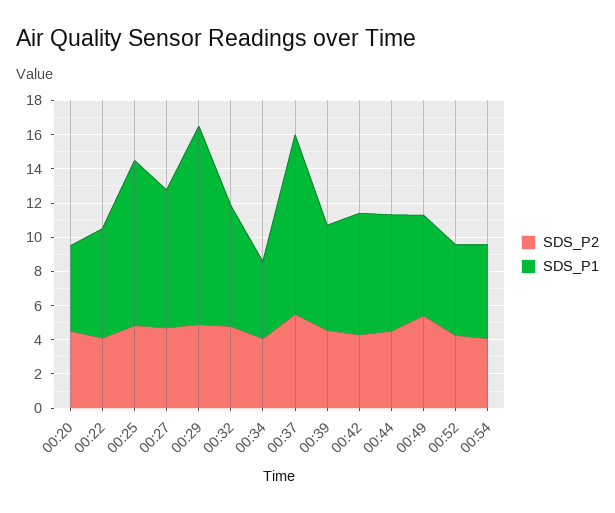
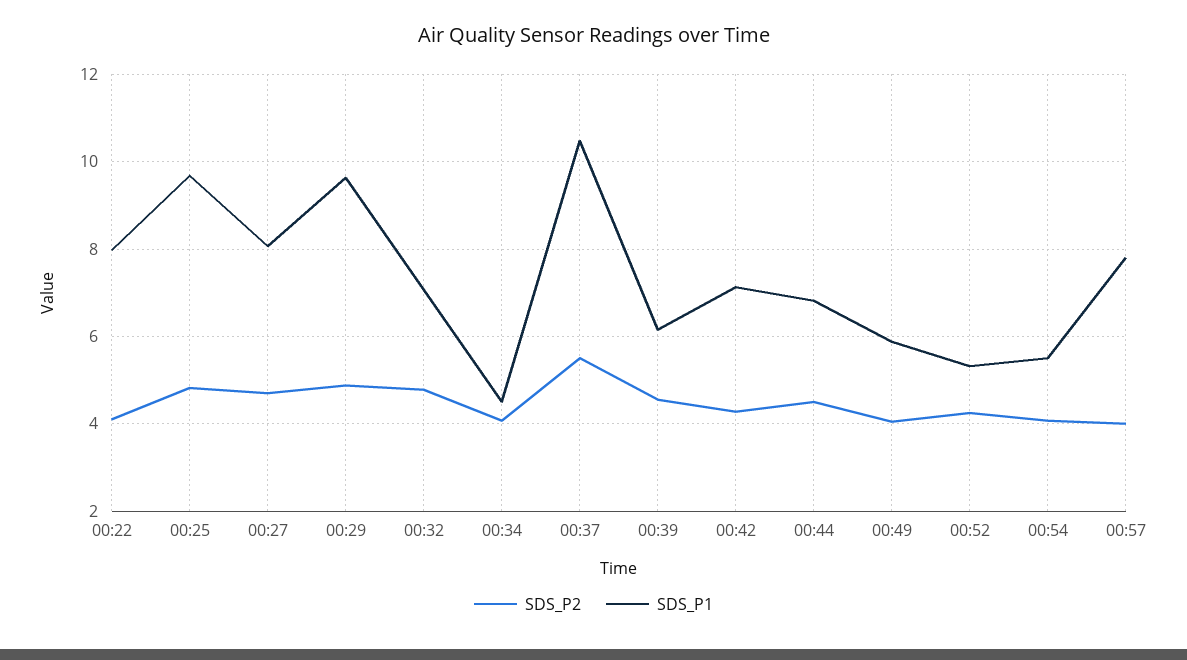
SDS_P2, 00:20: 4.5 -> none
SDS_P1, 00:20: 5 -> none
SDS_P1, 00:22: 6.5 -> 8
SDS_P1, 00:29: 11.5 -> 9.6
SDS_P2, 00:49: 5.5 -> 4
SDS_P2, 00:57: none -> 4
SDS_P1, 00:57: none -> 7.8

